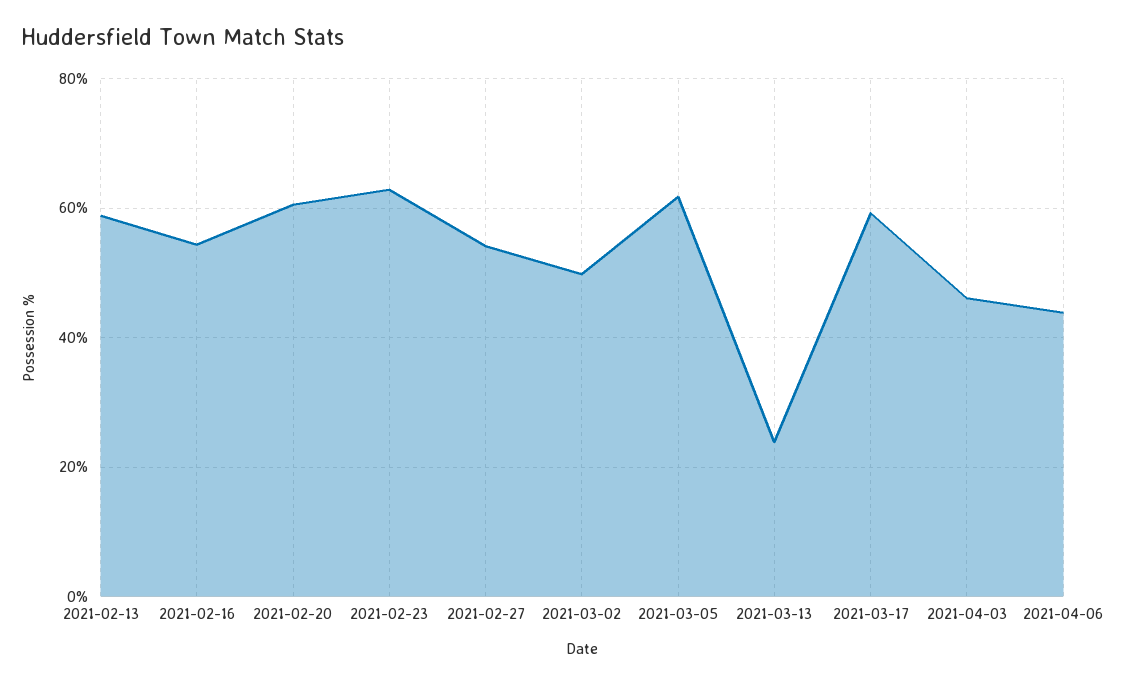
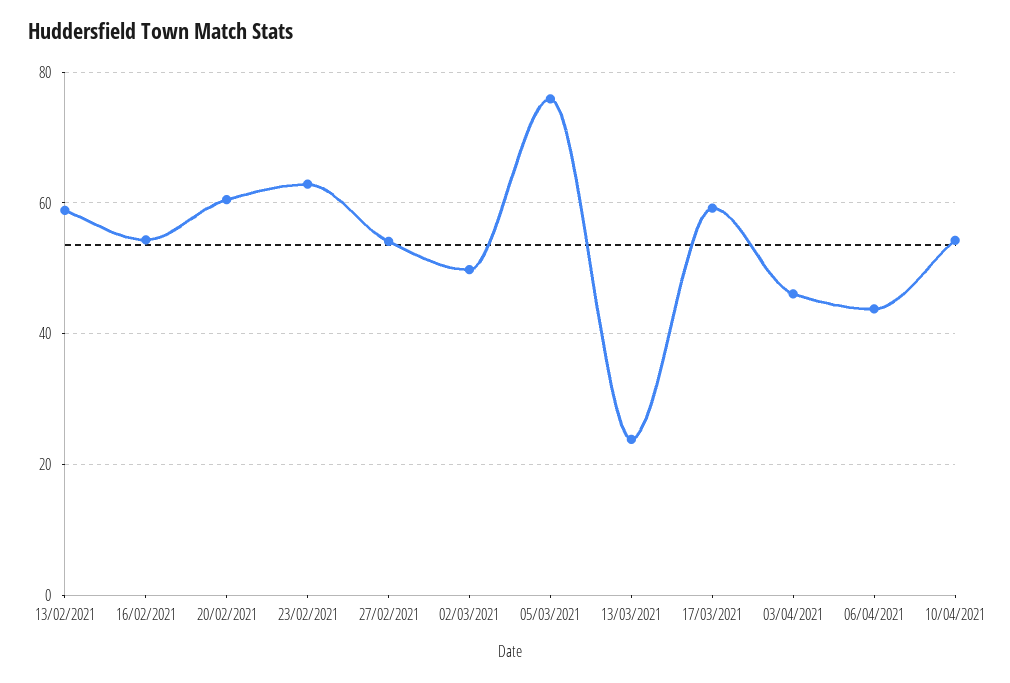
2021-03-05: 62 -> 76
10/04/2021: none -> 54

